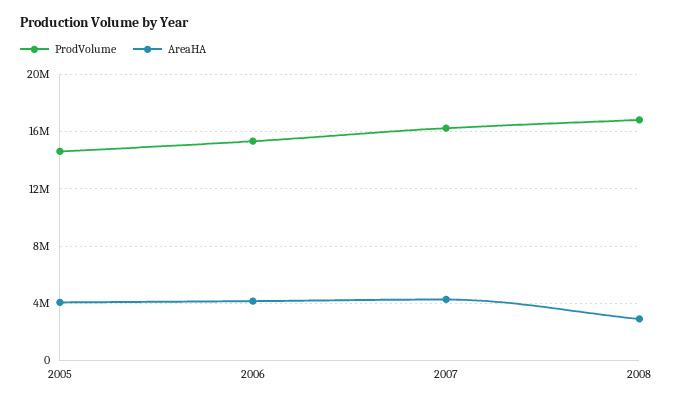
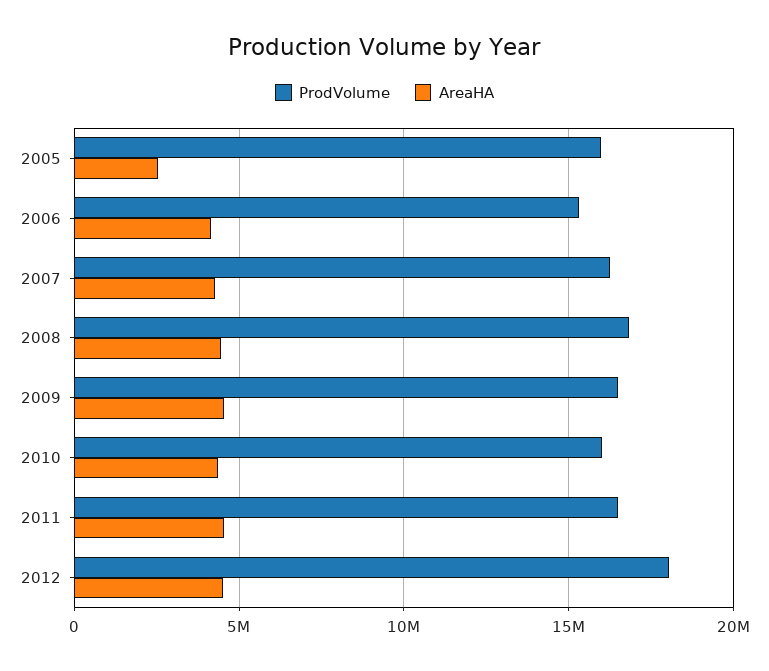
ProdVolume, 2005: 14500000 -> 16000000
AreaHA, 2005: 4000000 -> 2500000
AreaHA, 2008: 3000000 -> 4500000
ProdVolume, 2009: none -> 16500000
AreaHA, 2009: none -> 4500000
ProdVolume, 2010: none -> 16000000
AreaHA, 2010: none -> 4500000
ProdVolume, 2011: none -> 16500000
AreaHA, 2011: none -> 4500000
ProdVolume, 2012: none -> 18000000
AreaHA, 2012: none -> 4500000

